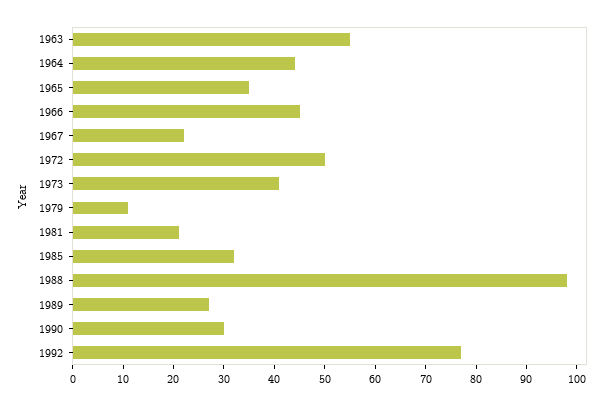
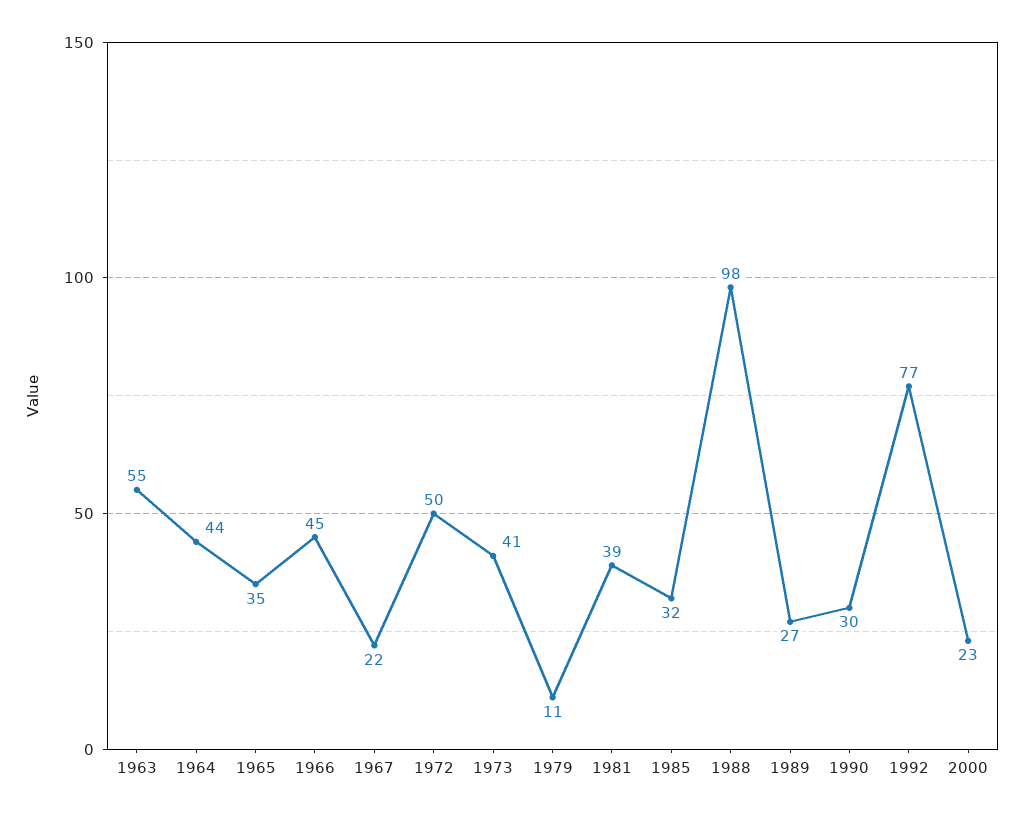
1981: 20 -> 39
2000: none -> 23

